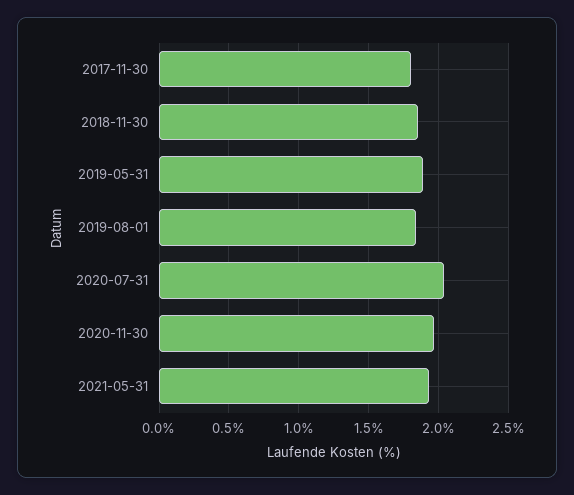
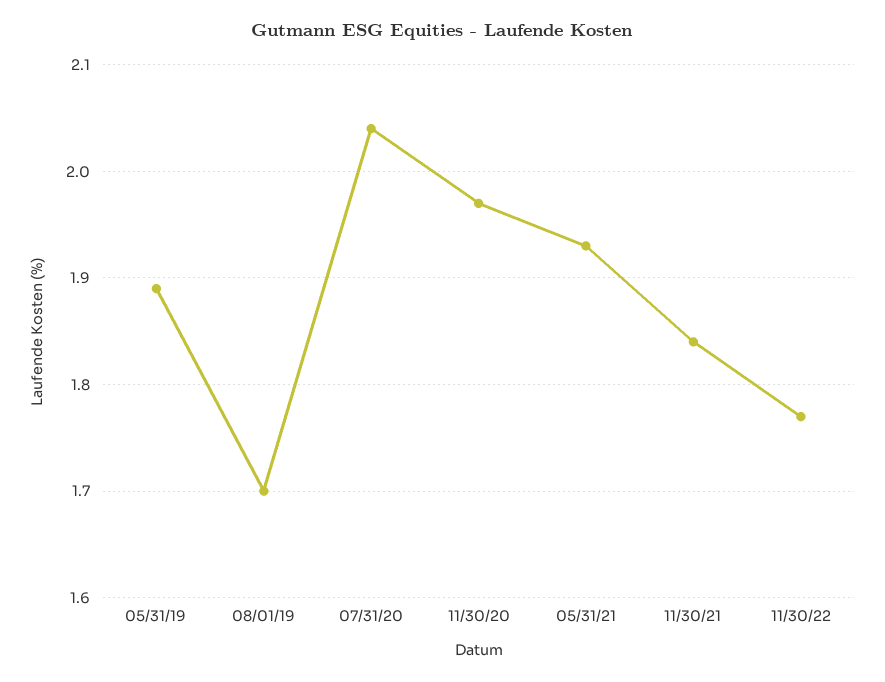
2017-11-30: 1.8 -> none
2018-11-30: 1.85 -> none
2019-08-01: 1.85 -> 1.7
11/30/21: none -> 1.84
11/30/22: none -> 1.77

